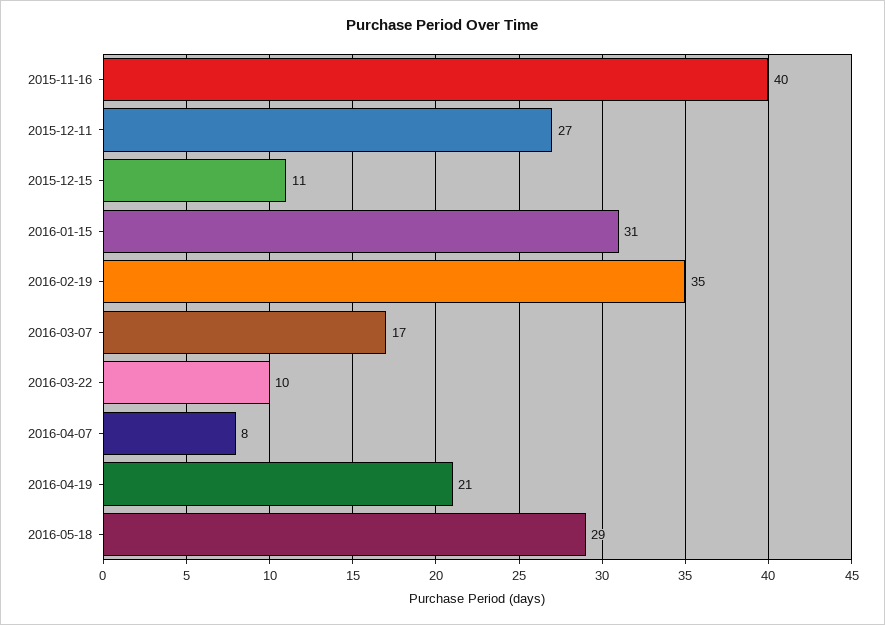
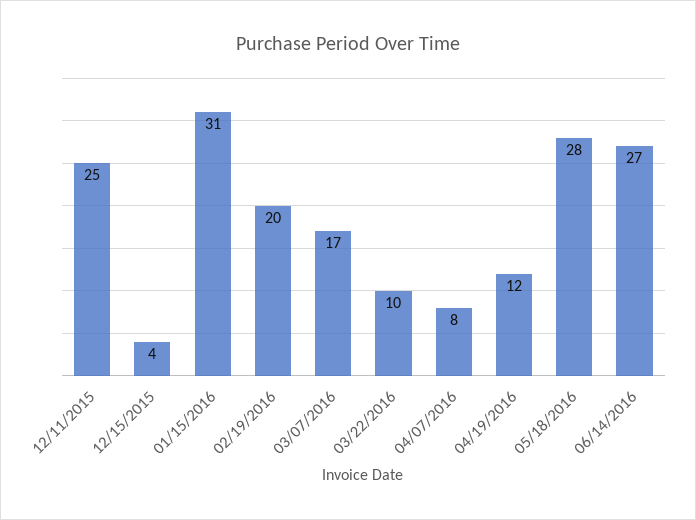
2015-11-16: 40 -> none
2015-12-11: 27 -> 25
2015-12-15: 11 -> 4
2016-02-19: 35 -> 20
2016-04-19: 21 -> 12
2016-05-18: 29 -> 28
06/14/2016: none -> 27

